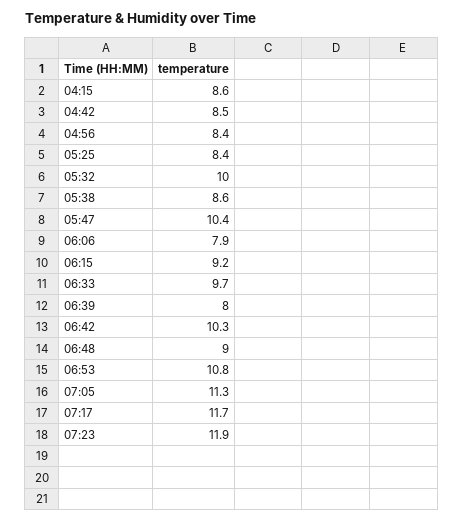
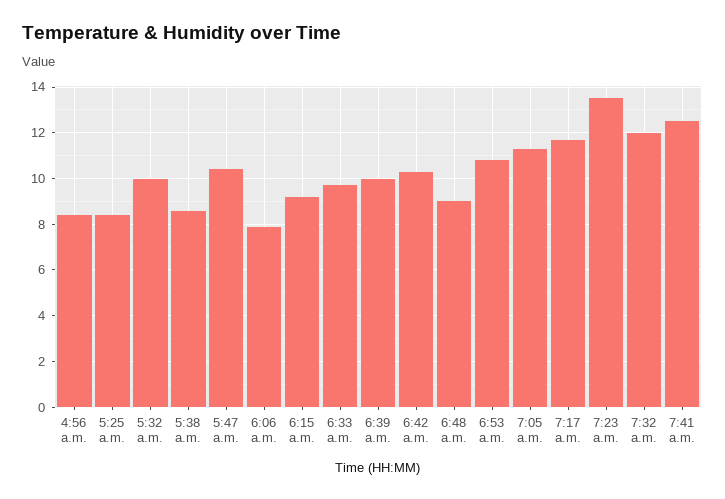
04:15: 8.6 -> none
04:42: 8.5 -> none
06:39: 8 -> 10
07:23: 11.9 -> 13.5
7:32 a.m.: none -> 12
7:41 a.m.: none -> 12.5

